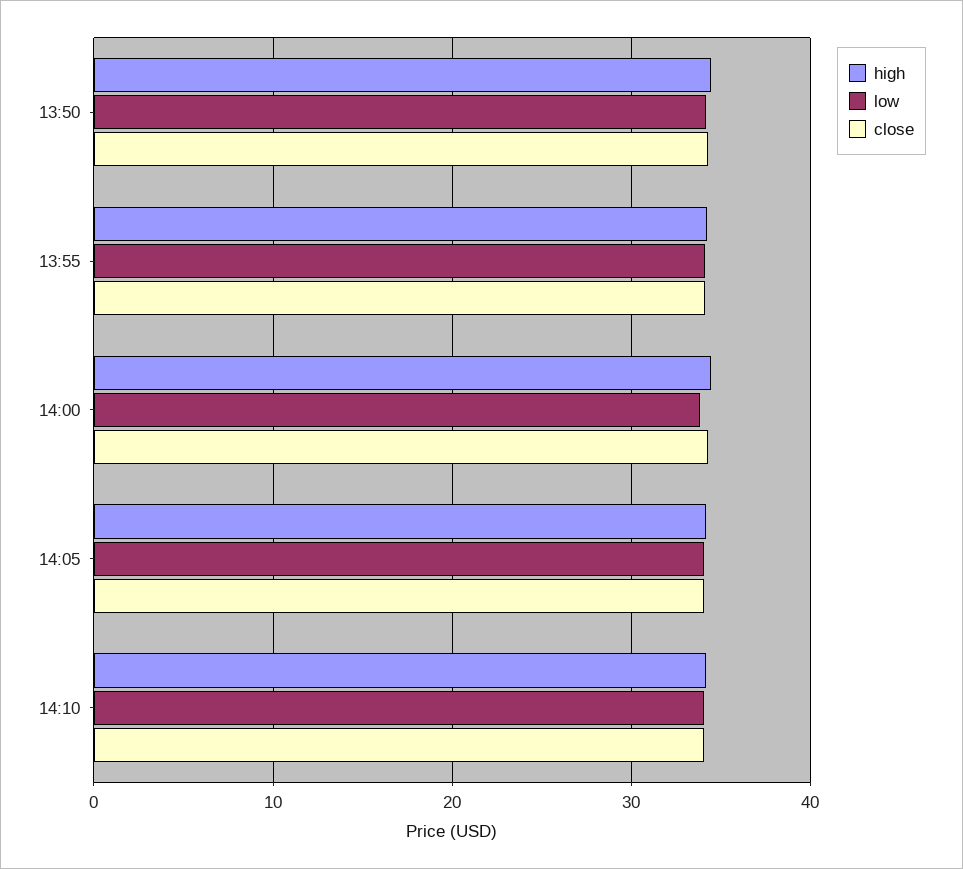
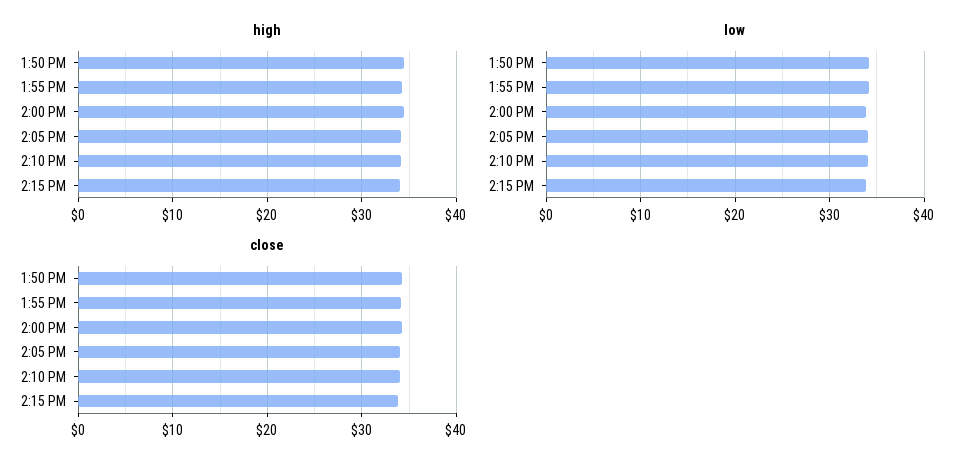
high, 2:15 PM: none -> 34
low, 2:15 PM: none -> 34
close, 2:15 PM: none -> 34

